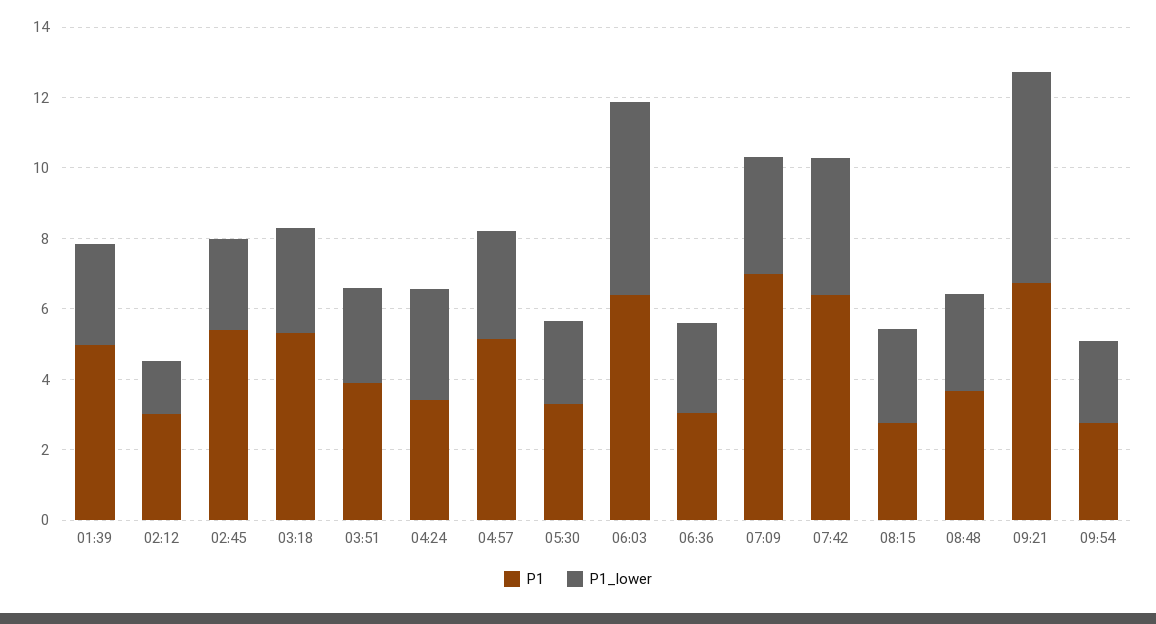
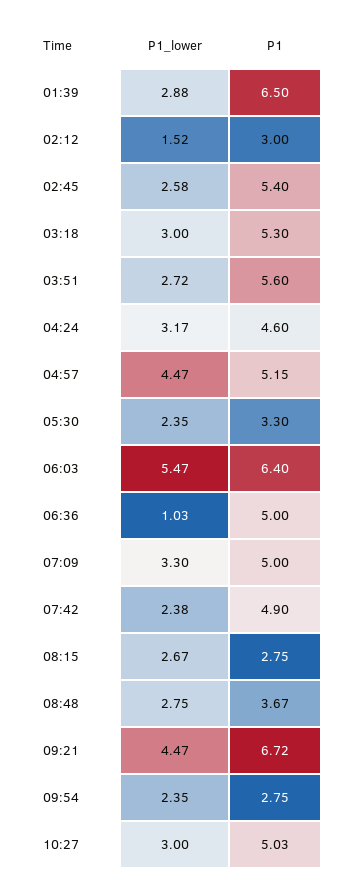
P1, 01:39: 5 -> 6.5
P1, 03:51: 4 -> 5.6
P1, 04:24: 3.5 -> 4.6
P1_lower, 04:57: 3 -> 4.47
P1, 06:36: 3 -> 5
P1_lower, 06:36: 2.5 -> 1.03
P1, 07:09: 7 -> 5
P1, 07:42: 6.5 -> 4.9
P1_lower, 07:42: 4 -> 2.38
P1_lower, 09:21: 6 -> 4.47
P1_lower, 10:27: none -> 3
P1, 10:27: none -> 5.03

